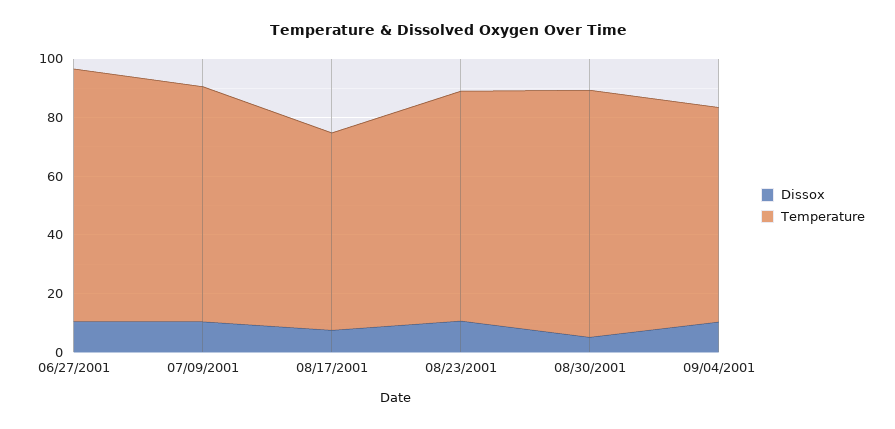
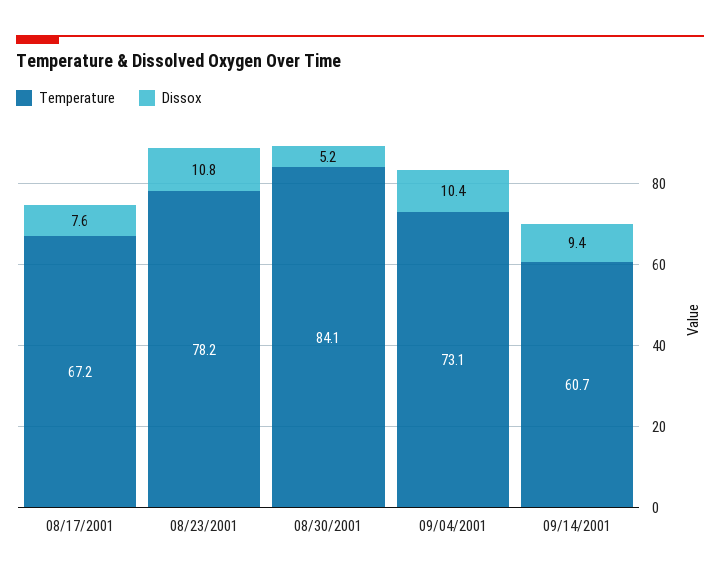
Dissox, 06/27/2001: 10 -> none
Temperature, 06/27/2001: 85 -> none
Dissox, 07/09/2001: 10 -> none
Temperature, 07/09/2001: 80 -> none
Temperature, 09/14/2001: none -> 60.7
Dissox, 09/14/2001: none -> 9.4

